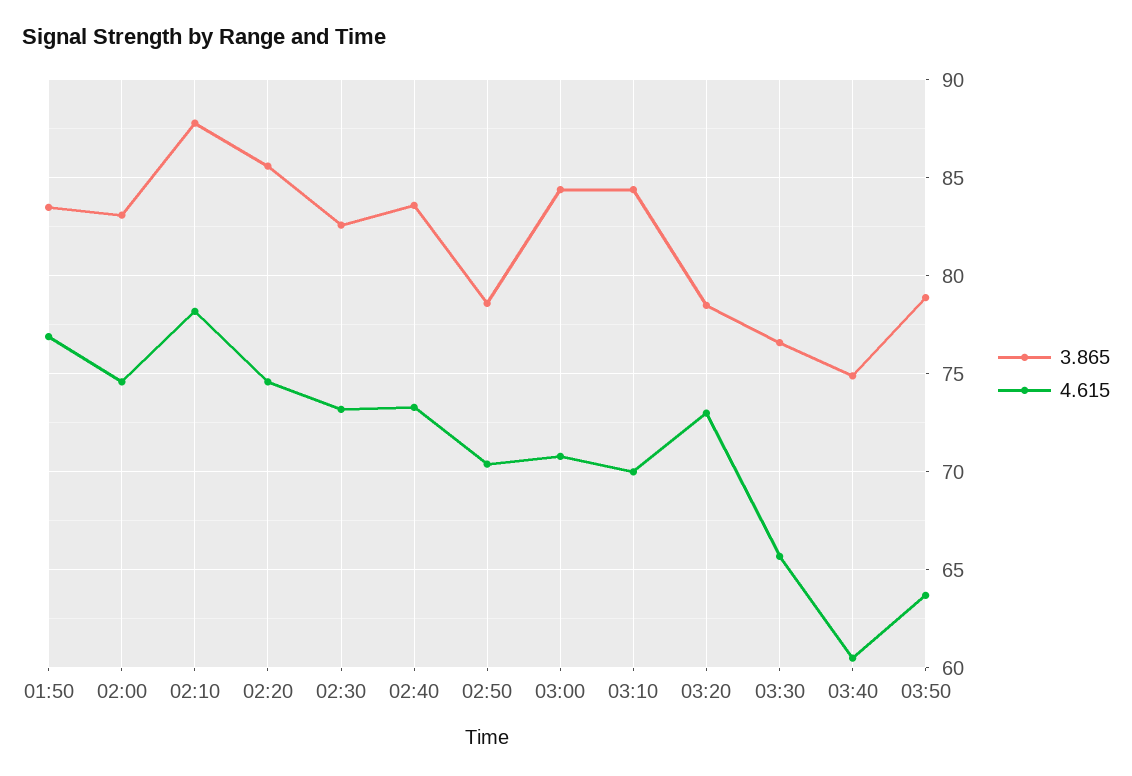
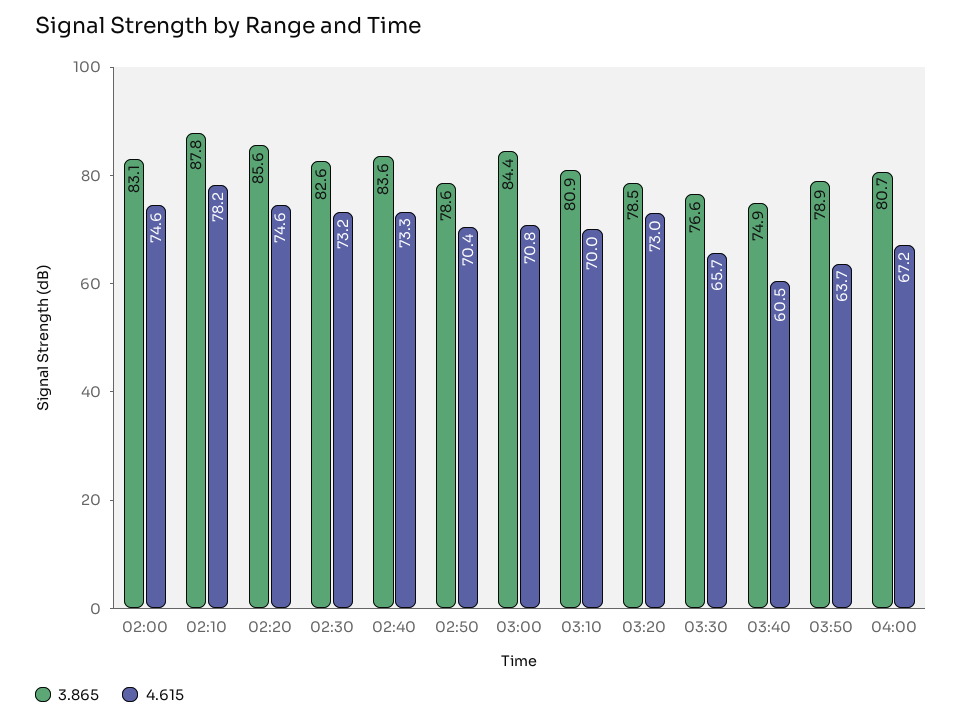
3.865, 01:50: 83.5 -> none
4.615, 01:50: 77 -> none
3.865, 03:10: 84.5 -> 80.9
3.865, 04:00: none -> 80.7
4.615, 04:00: none -> 67.2

